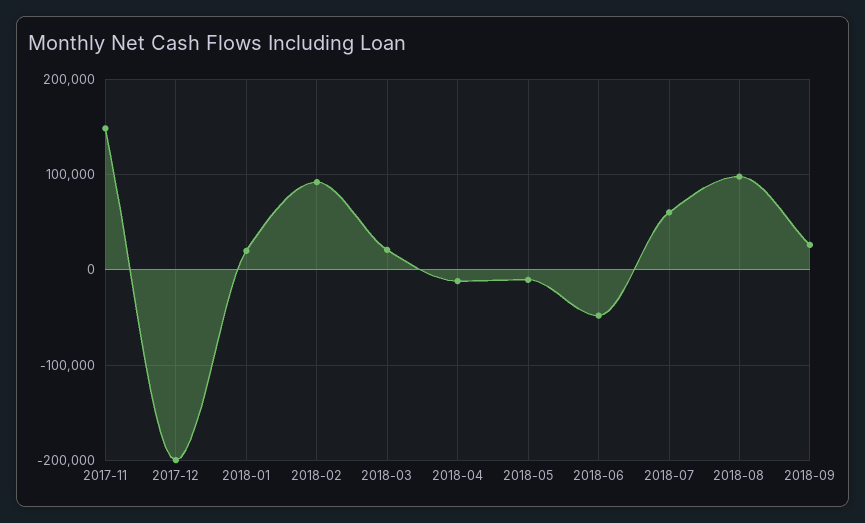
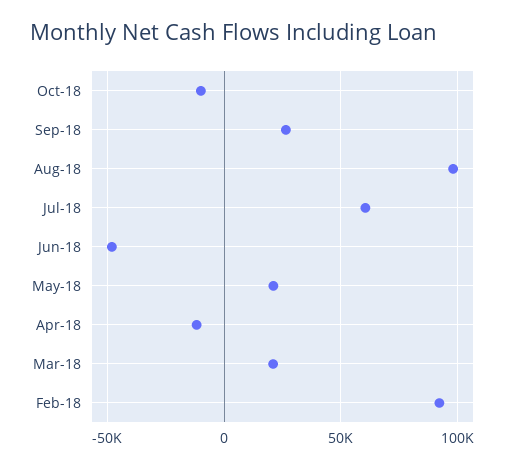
2017-11: 150000 -> none
2017-12: -200000 -> none
2018-01: 20000 -> none
2018-05: -10000 -> 20000
Oct-18: none -> -10000

